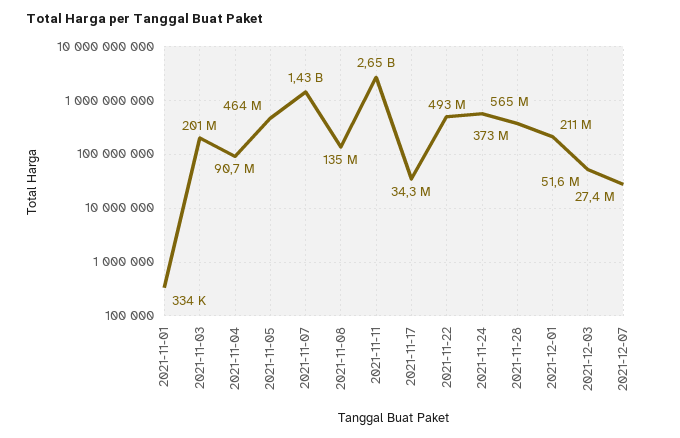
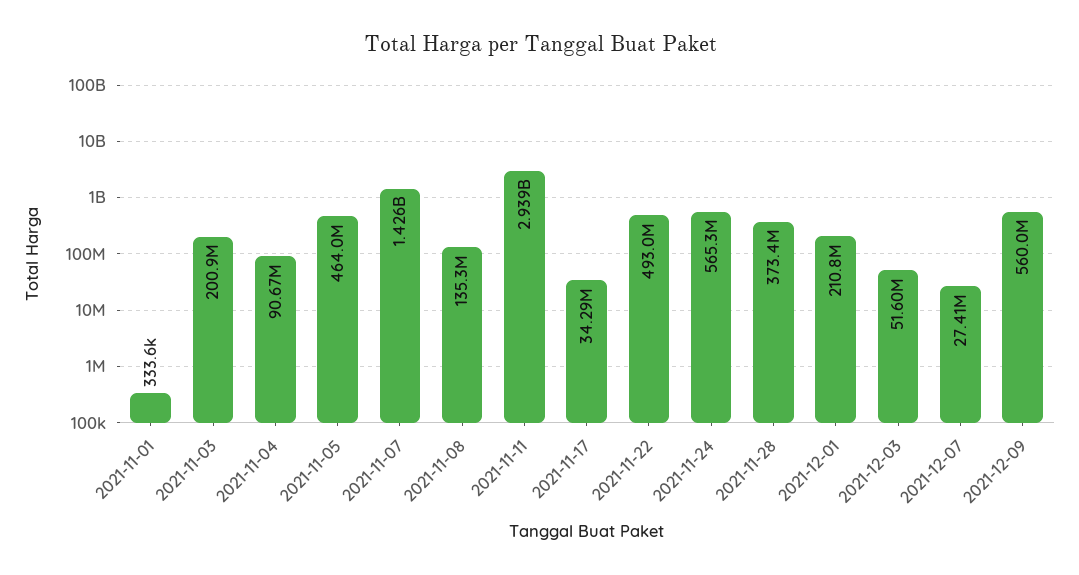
2021-11-11: 2650000000 -> 2939000000
2021-12-09: none -> 560000000

